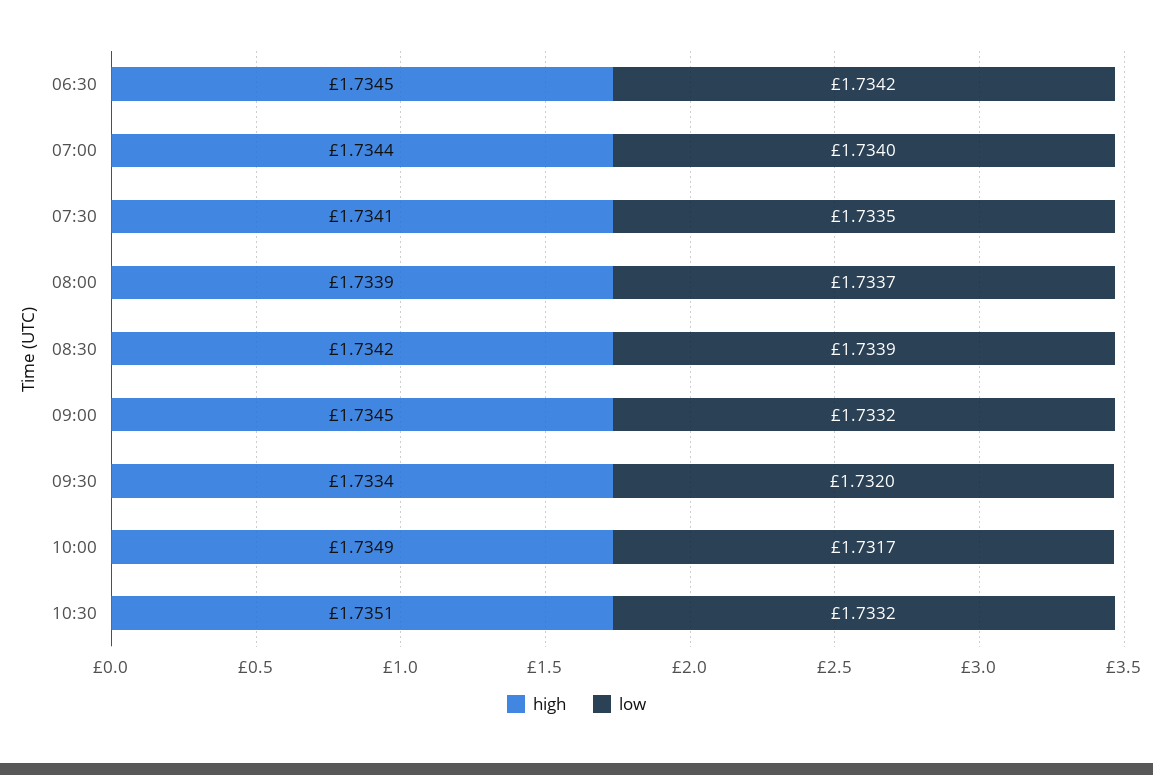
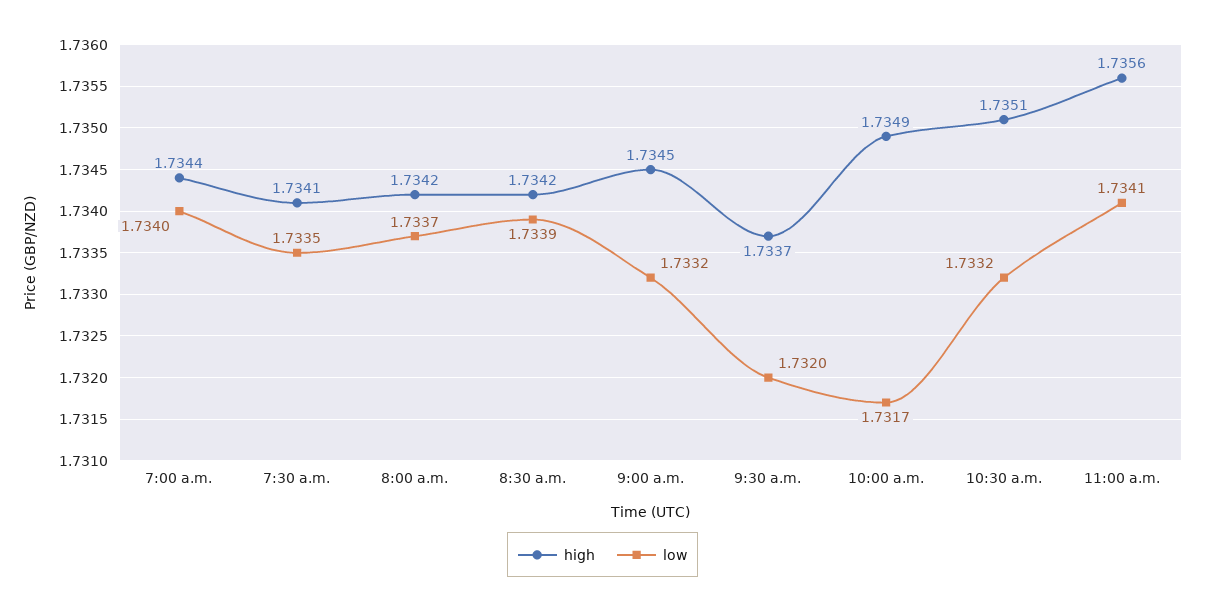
high, 06:30: 1.7345 -> none
low, 06:30: 1.7342 -> none
high, 08:00: 1.7339 -> 1.7342
high, 09:30: 1.7334 -> 1.7337
high, 11:00 a.m.: none -> 1.7356
low, 11:00 a.m.: none -> 1.7341

